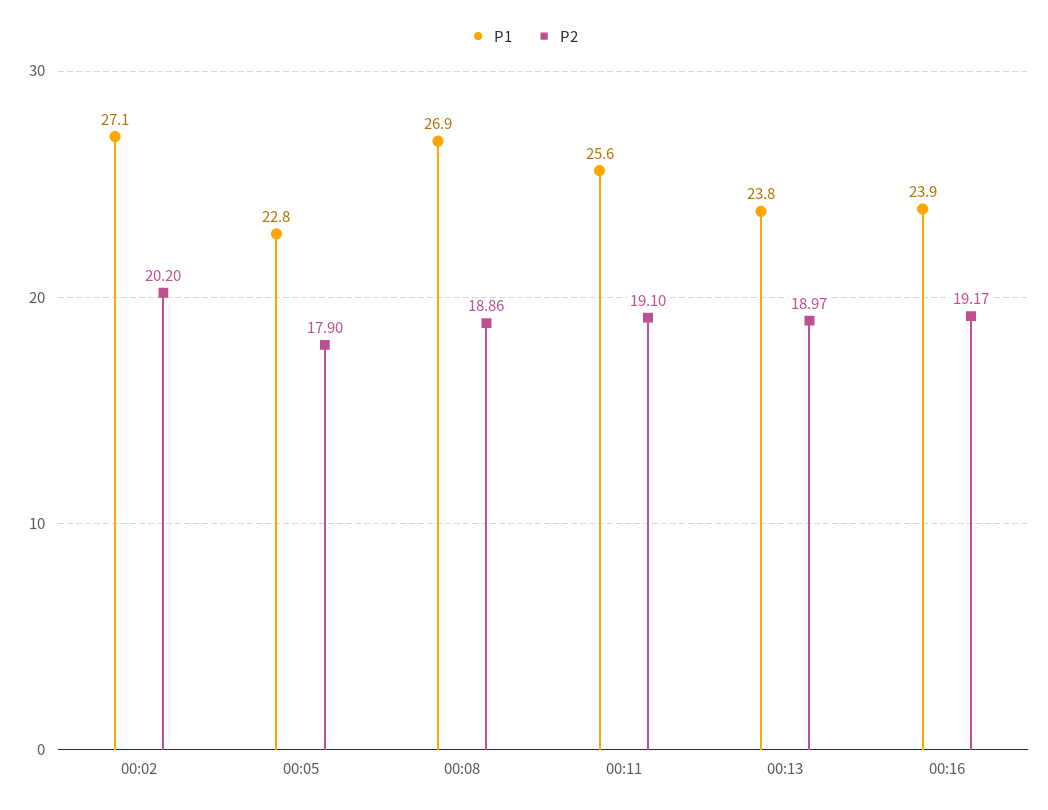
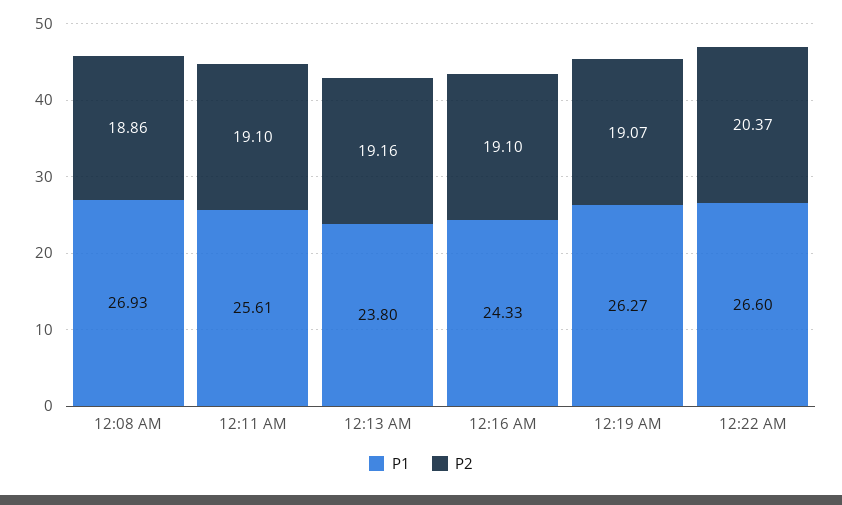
P1, 00:02: 27.1 -> none
P2, 00:02: 20.2 -> none
P1, 00:05: 22.8 -> none
P2, 00:05: 17.9 -> none
P2, 00:13: 18.97 -> 19.16
P1, 00:16: 23.9 -> 24.33
P2, 00:16: 19.17 -> 19.1
P1, 12:19 AM: none -> 26.27
P2, 12:19 AM: none -> 19.07
P1, 12:22 AM: none -> 26.6
P2, 12:22 AM: none -> 20.37

